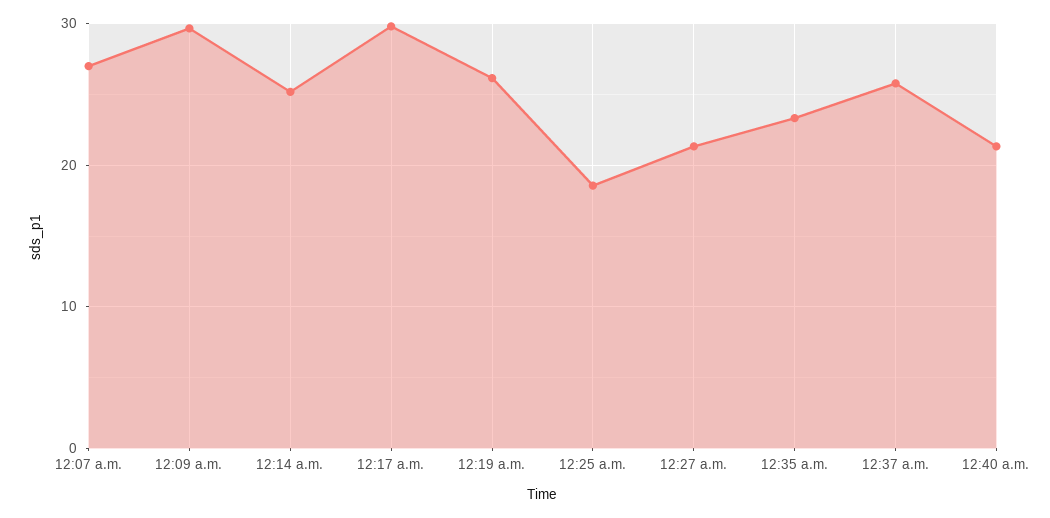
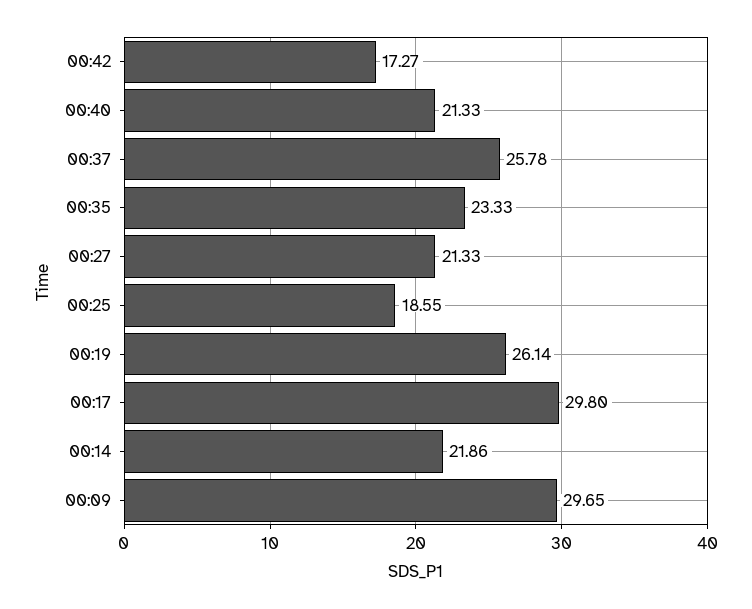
12:07 a.m.: 27 -> none
12:14 a.m.: 25 -> 21.86
00:42: none -> 17.27

